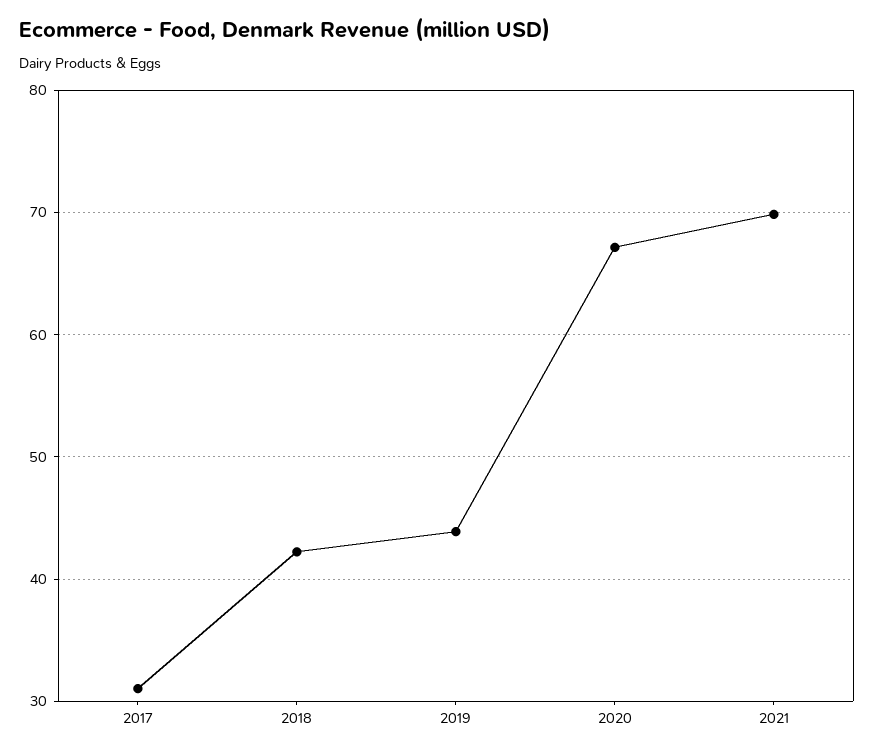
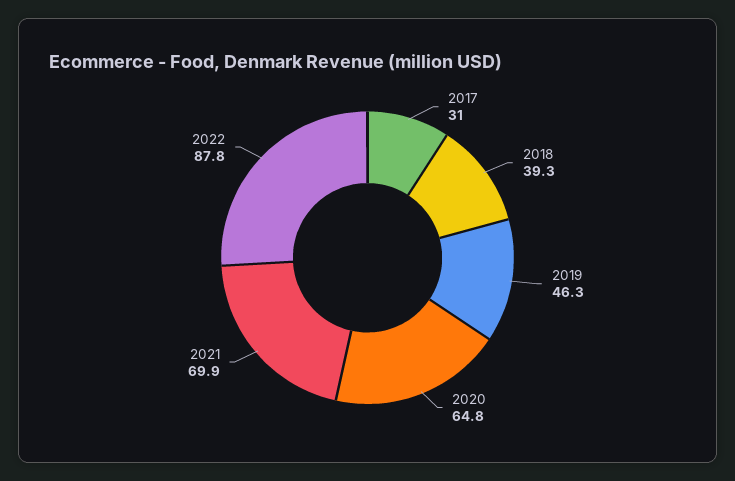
2018: 42 -> 39.3
2019: 44 -> 46.3
2020: 67 -> 64.8
2022: none -> 87.8

